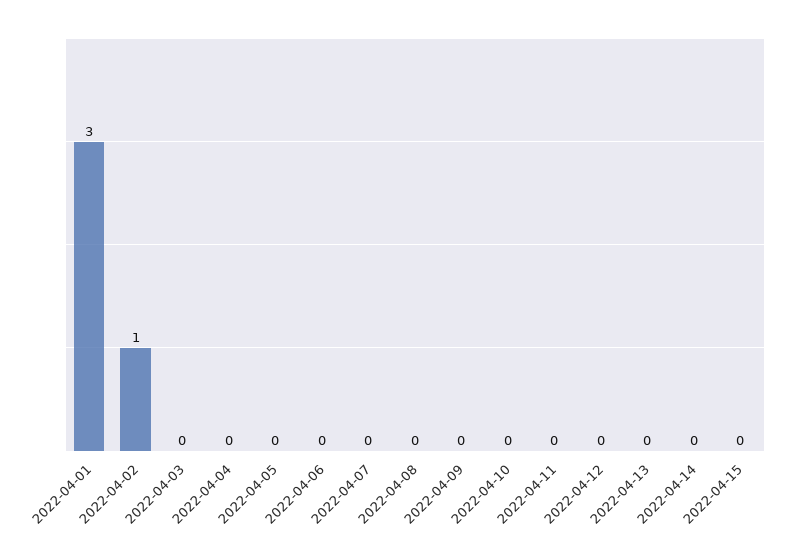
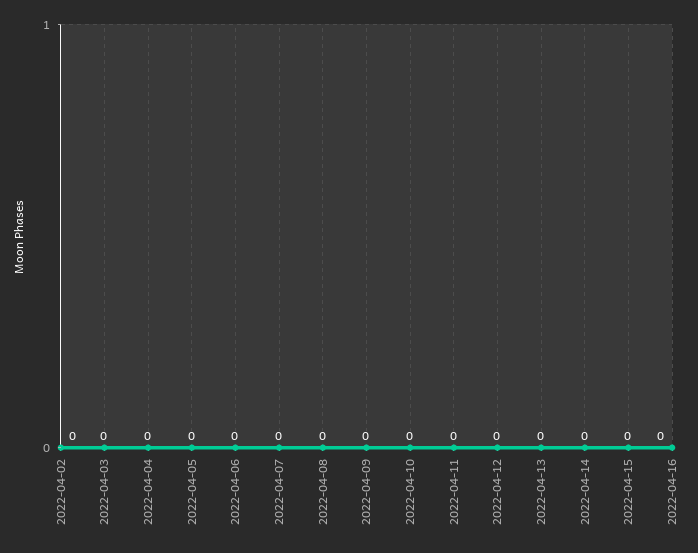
2022-04-01: 3 -> none
2022-04-02: 1 -> 0
2022-04-16: none -> 0

